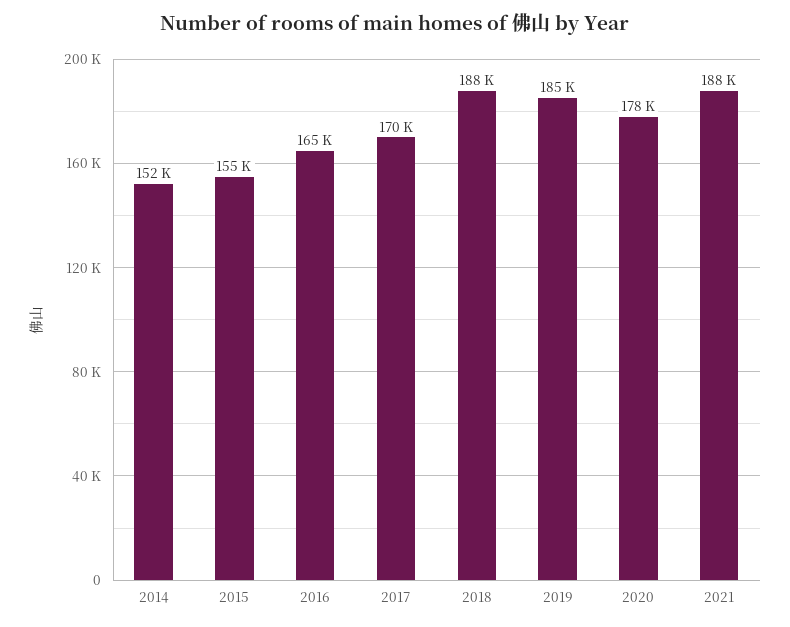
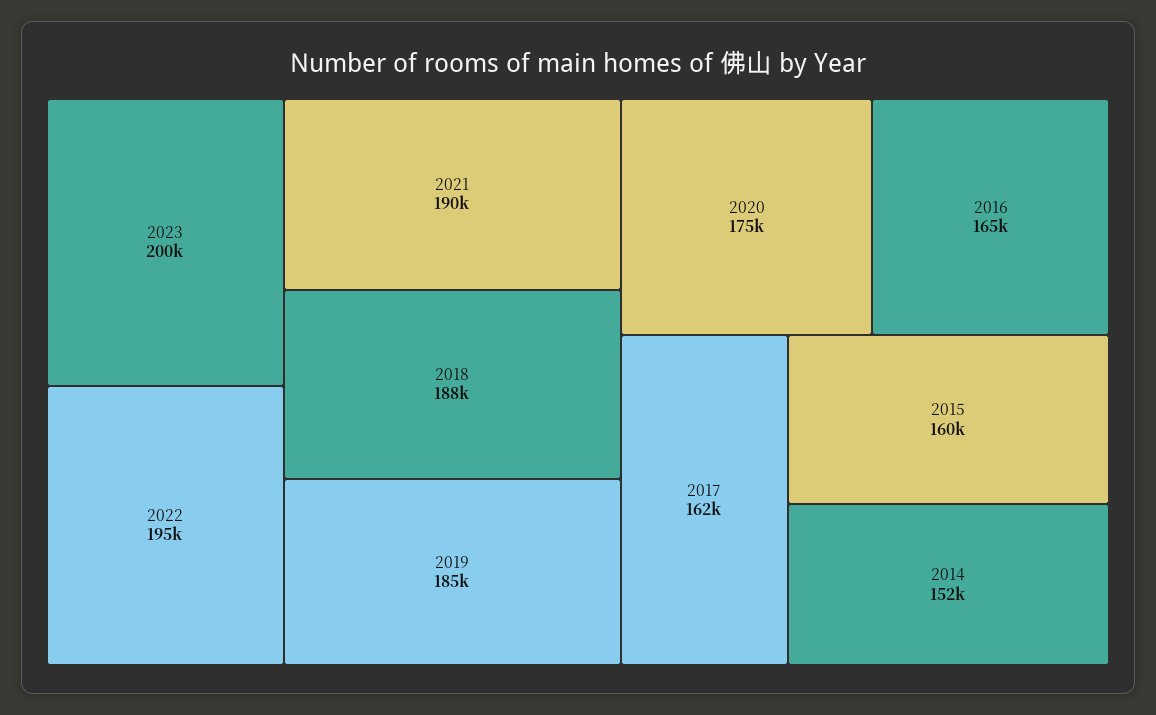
2015: 155000 -> 160000
2017: 170000 -> 162000
2020: 178000 -> 175000
2021: 188000 -> 190000
2023: none -> 200000
2022: none -> 195000

